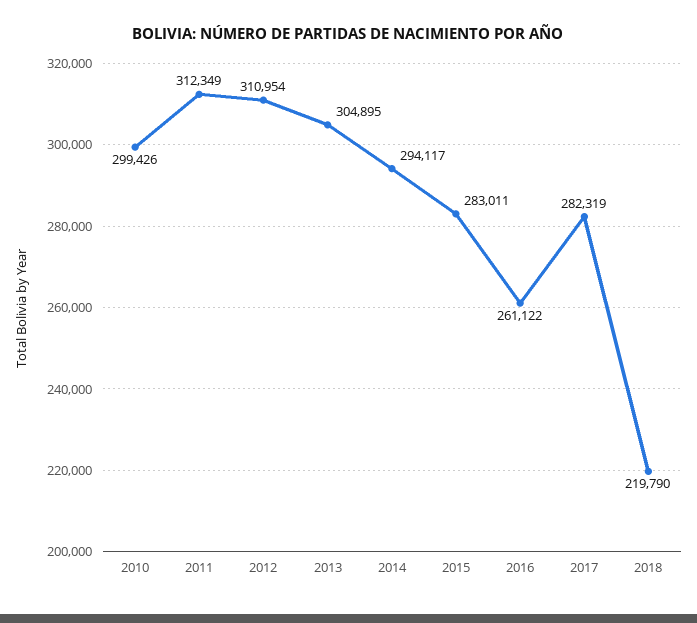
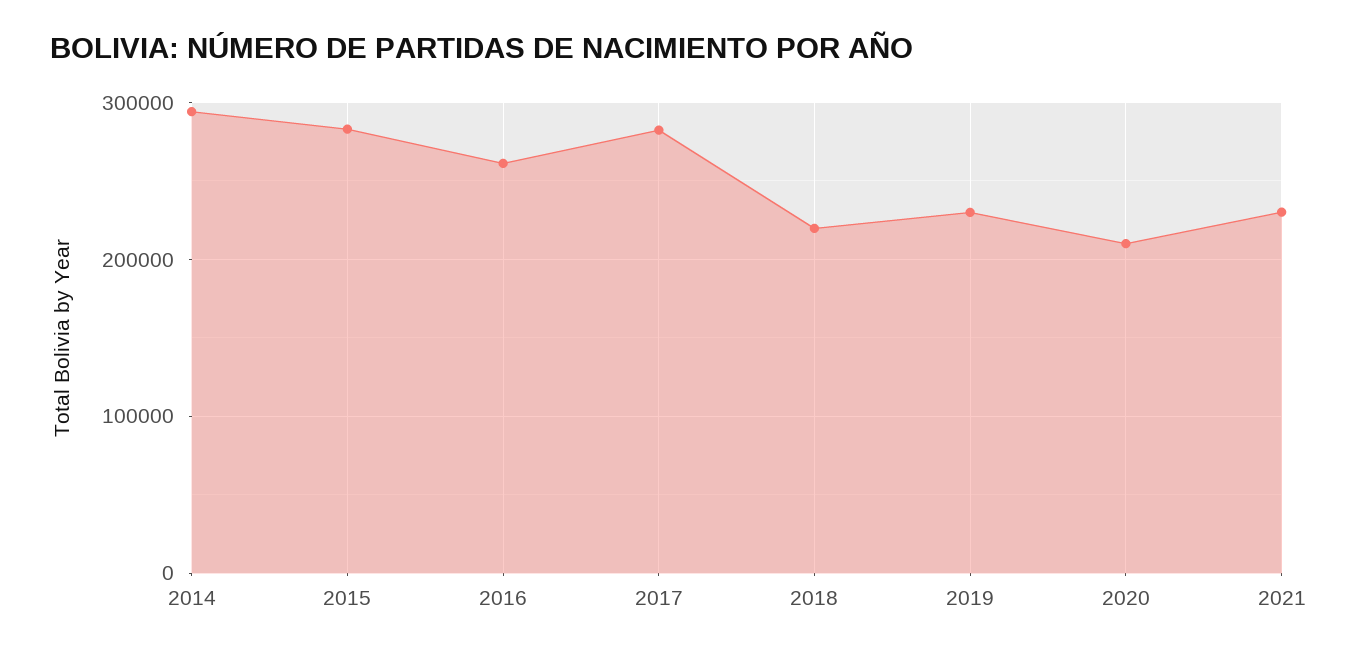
2010: 299426 -> none
2011: 312349 -> none
2012: 310954 -> none
2013: 304895 -> none
2019: none -> 230000
2020: none -> 210000
2021: none -> 230000

